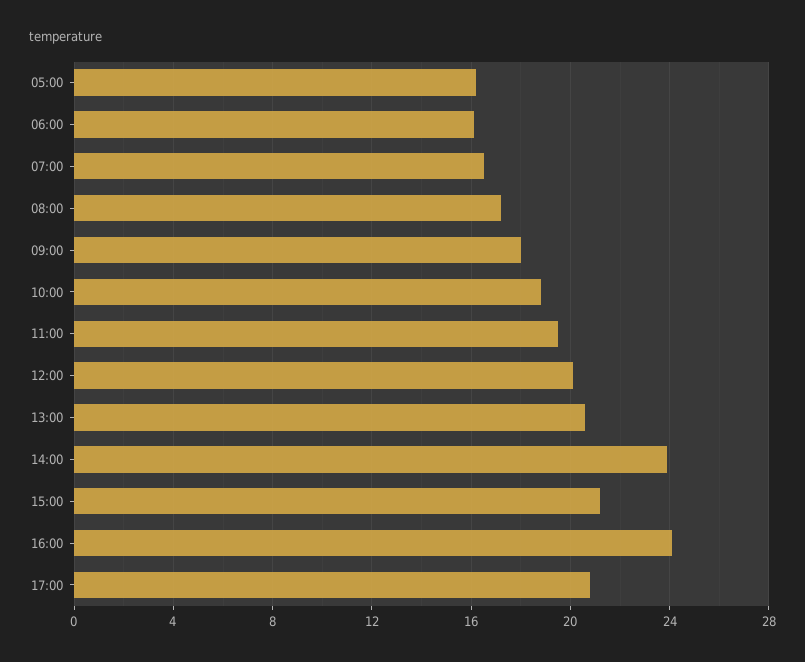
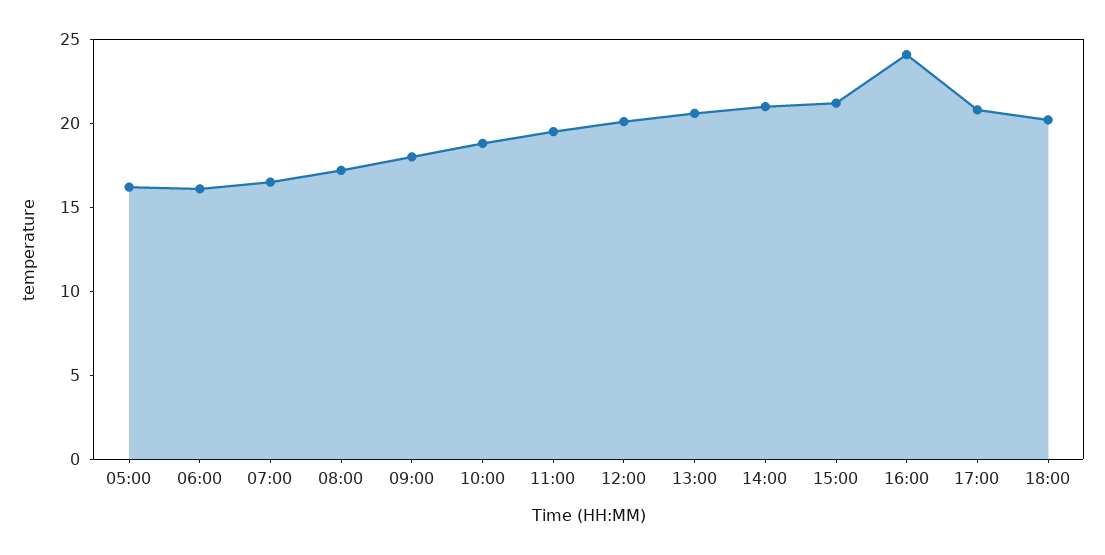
14:00: 24 -> 21
18:00: none -> 20

